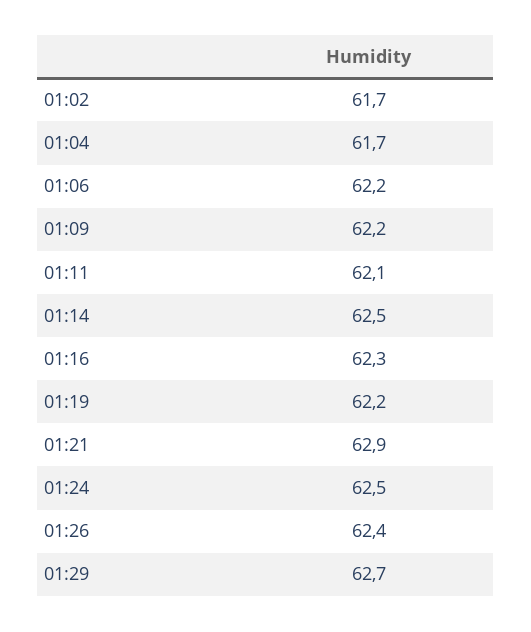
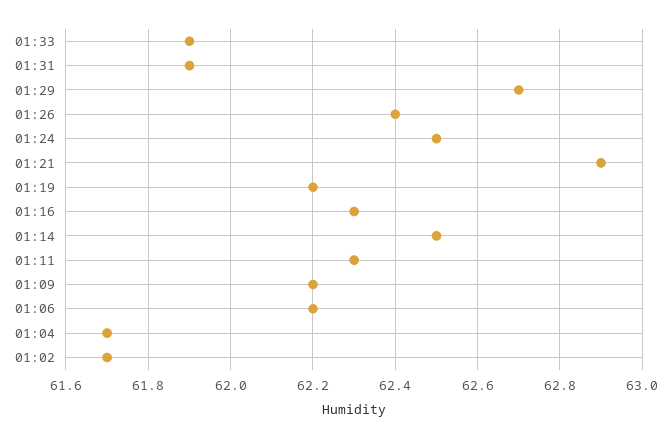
01:11: 62.1 -> 62.3
01:33: none -> 61.9
01:31: none -> 61.9

